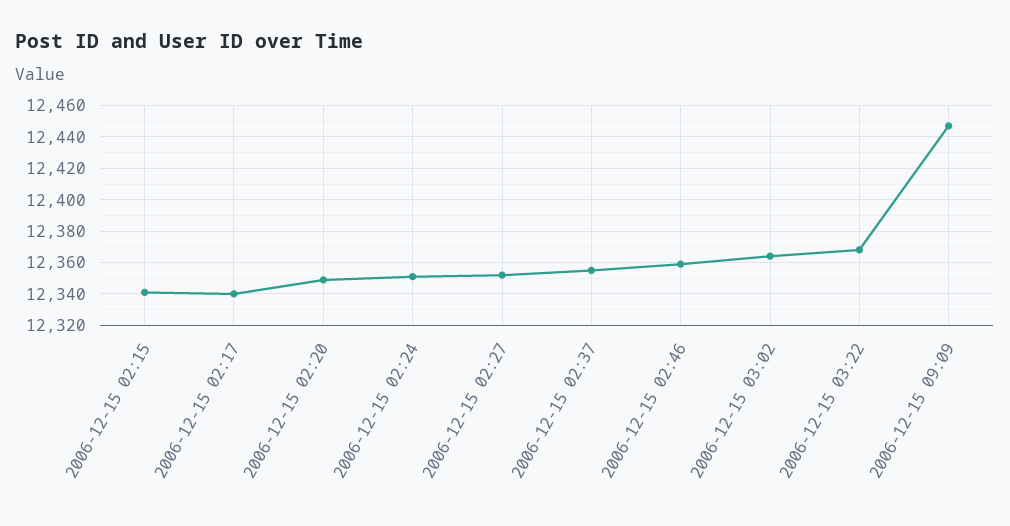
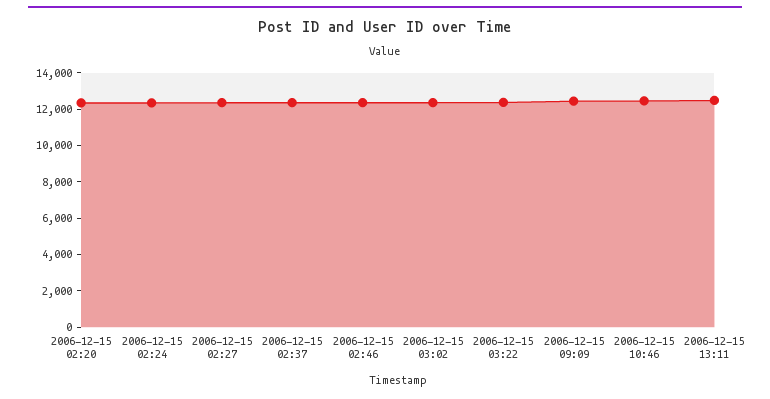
2006-12-15 02:15: 12340 -> none
2006-12-15 02:17: 12340 -> none
2006-12-15 10:46: none -> 12500
2006-12-15 13:11: none -> 12500

